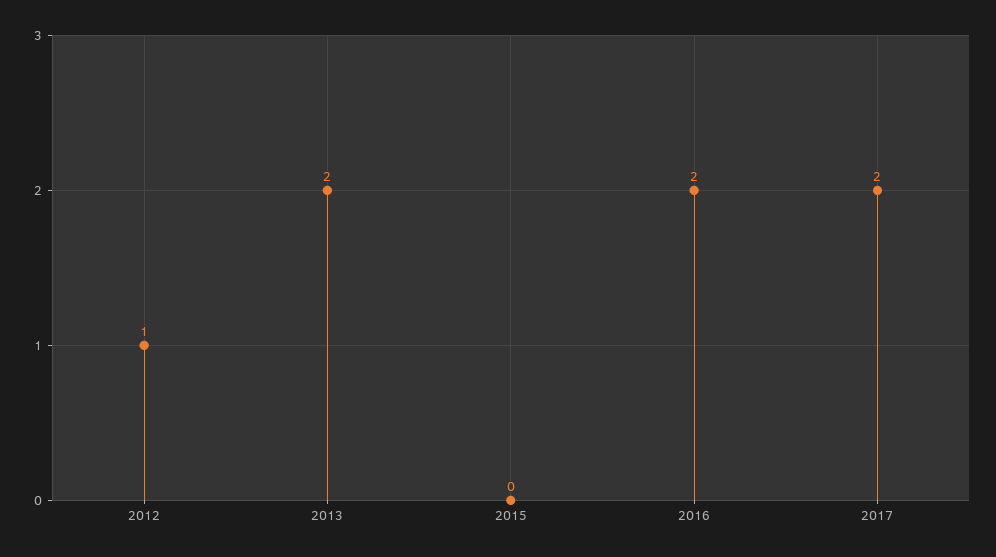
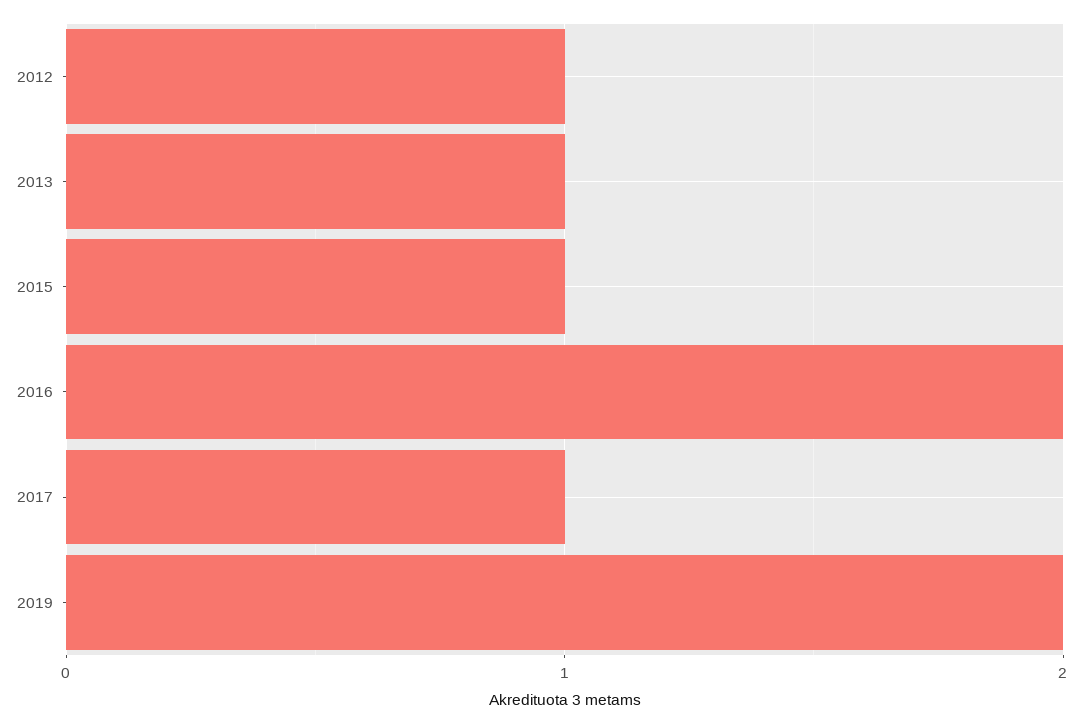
2013: 2 -> 1
2015: 0 -> 1
2017: 2 -> 1
2019: none -> 2

